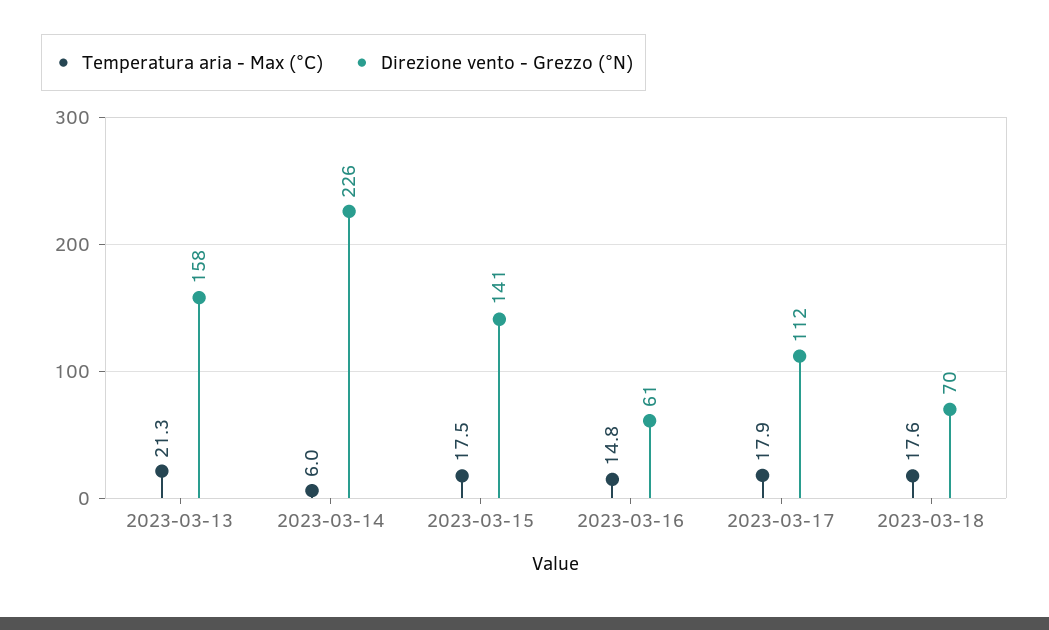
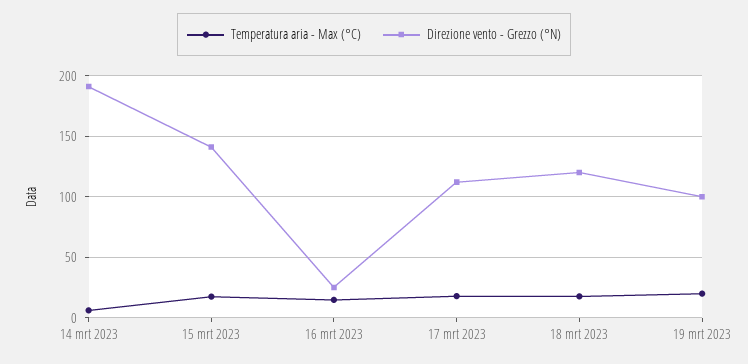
Temperatura aria - Max (°C), 2023-03-13: 21.3 -> none
Direzione vento - Grezzo (°N), 2023-03-13: 158 -> none
Direzione vento - Grezzo (°N), 2023-03-14: 226 -> 190
Direzione vento - Grezzo (°N), 2023-03-16: 61 -> 25
Direzione vento - Grezzo (°N), 2023-03-18: 70 -> 120
Temperatura aria - Max (°C), 19 mrt 2023: none -> 20
Direzione vento - Grezzo (°N), 19 mrt 2023: none -> 100

